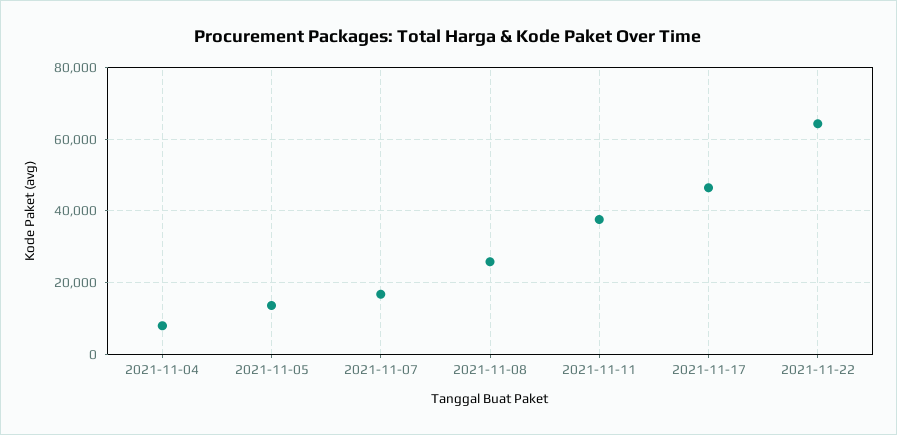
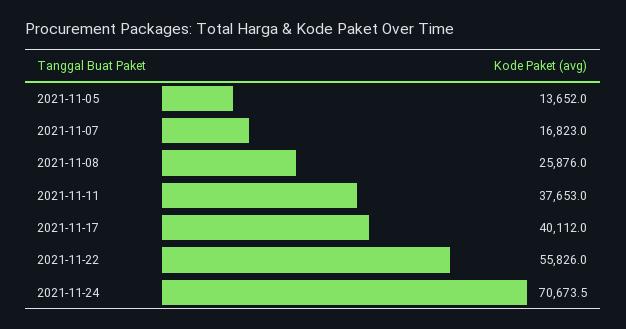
2021-11-04: 8000 -> none
2021-11-17: 46000 -> 40112
2021-11-22: 64000 -> 55826
2021-11-24: none -> 70673.5

